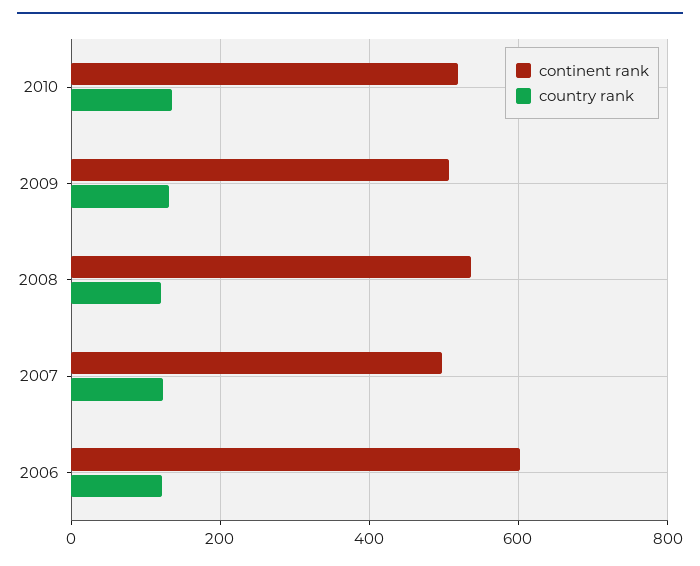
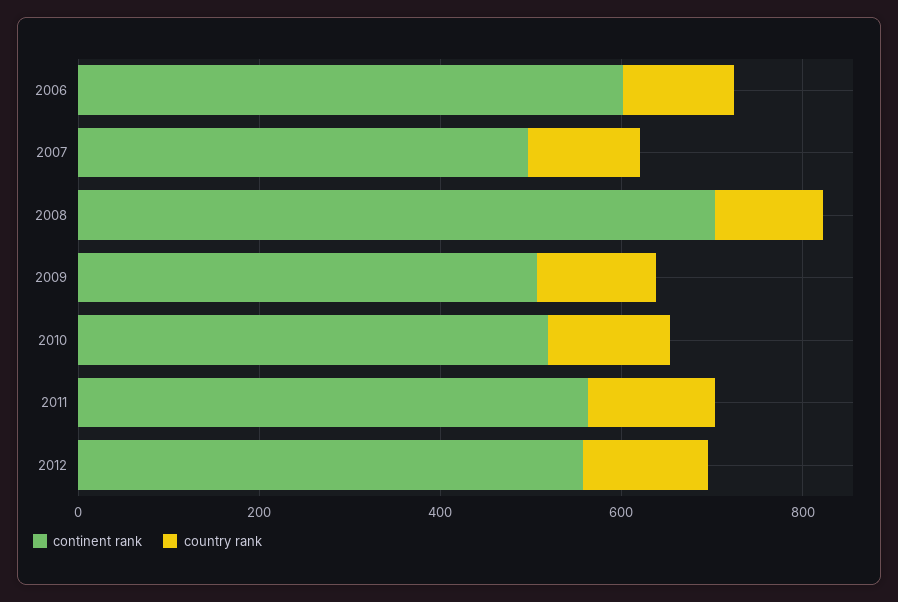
continent rank, 2008: 540 -> 700
continent rank, 2011: none -> 550
country rank, 2011: none -> 150
continent rank, 2012: none -> 550
country rank, 2012: none -> 150

